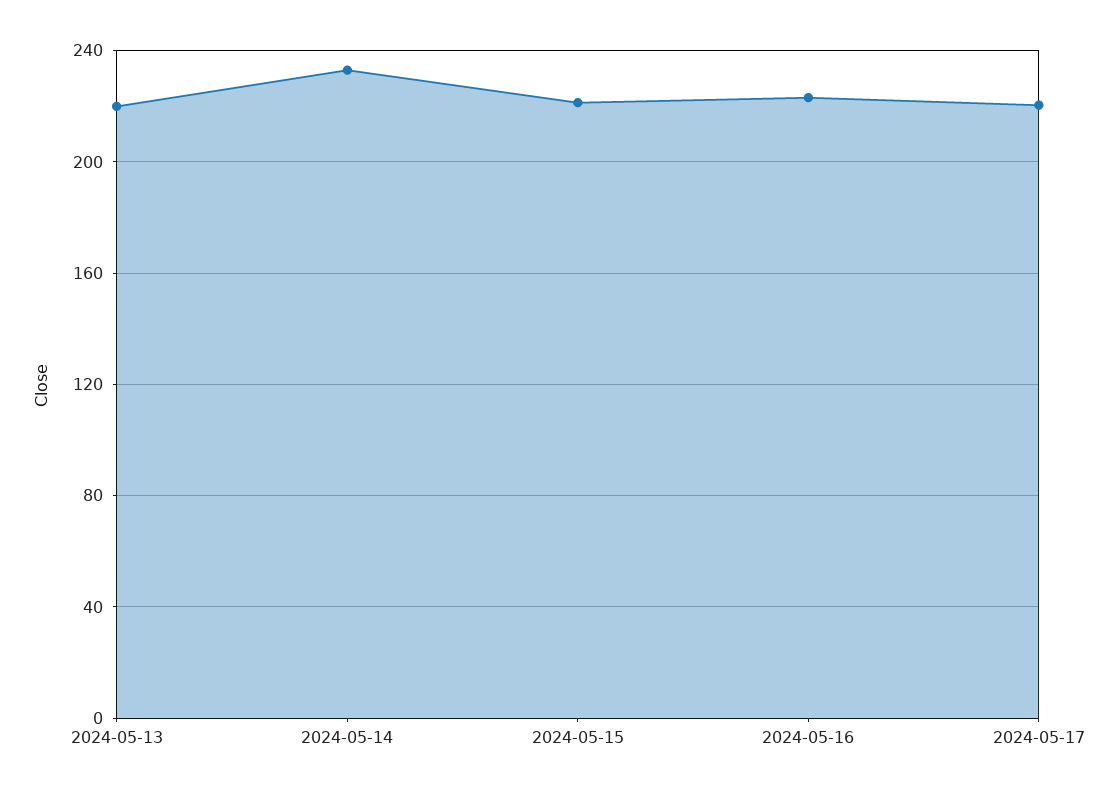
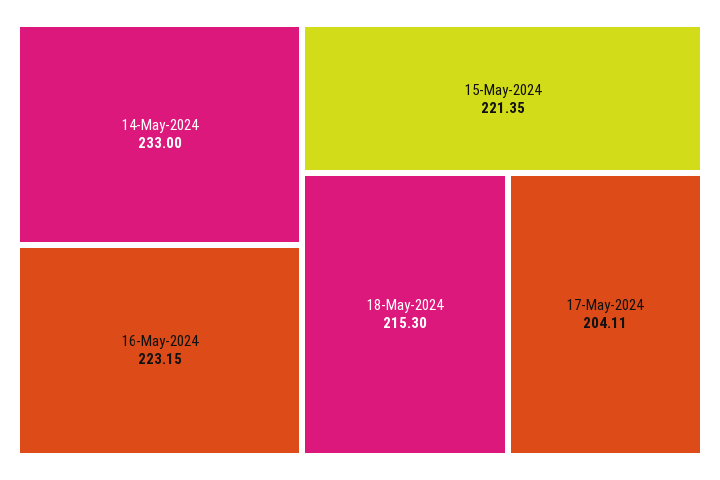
2024-05-13: 220 -> none
2024-05-17: 220 -> 204.11
18-May-2024: none -> 215.3

